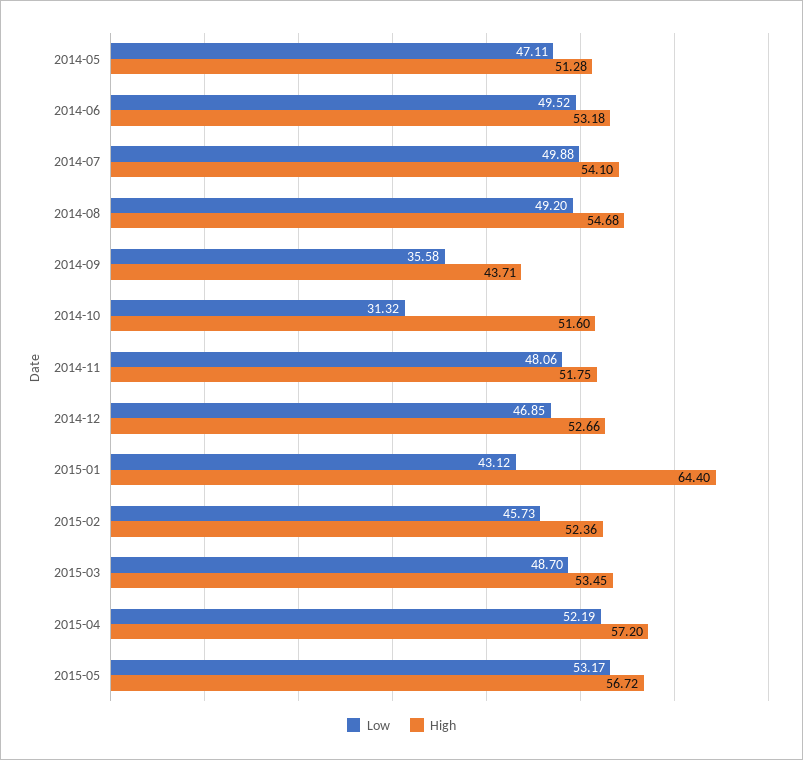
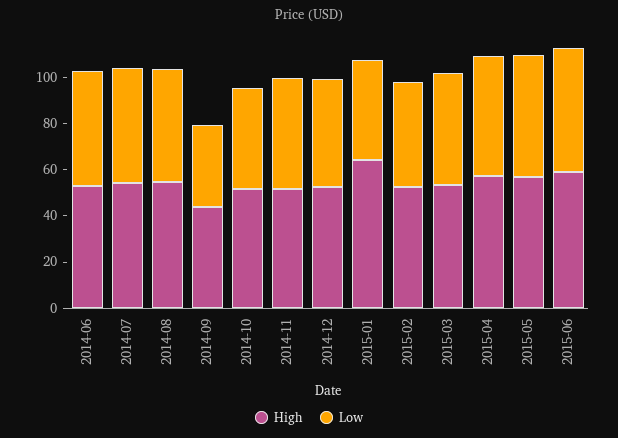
Low, 2014-05: 47.11 -> none
High, 2014-05: 51.28 -> none
Low, 2014-10: 31.32 -> 45
High, 2015-06: none -> 60
Low, 2015-06: none -> 55

